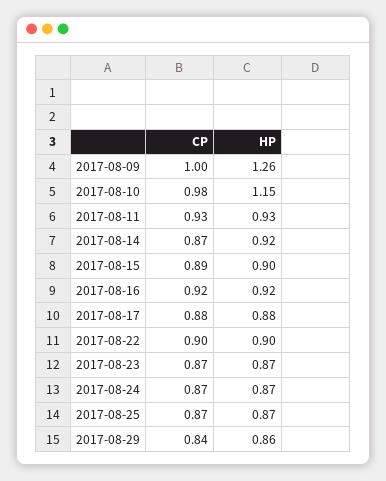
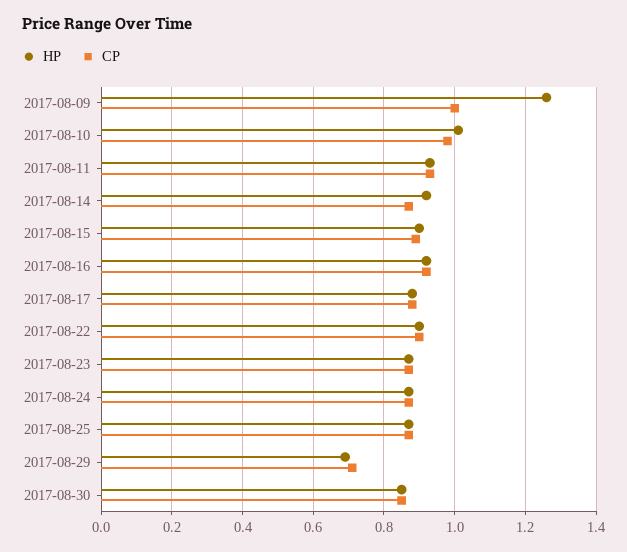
HP, 2017-08-10: 1.15 -> 1
CP, 2017-08-29: 0.84 -> 0.7
HP, 2017-08-29: 0.86 -> 0.7
HP, 2017-08-30: none -> 0.85
CP, 2017-08-30: none -> 0.85

